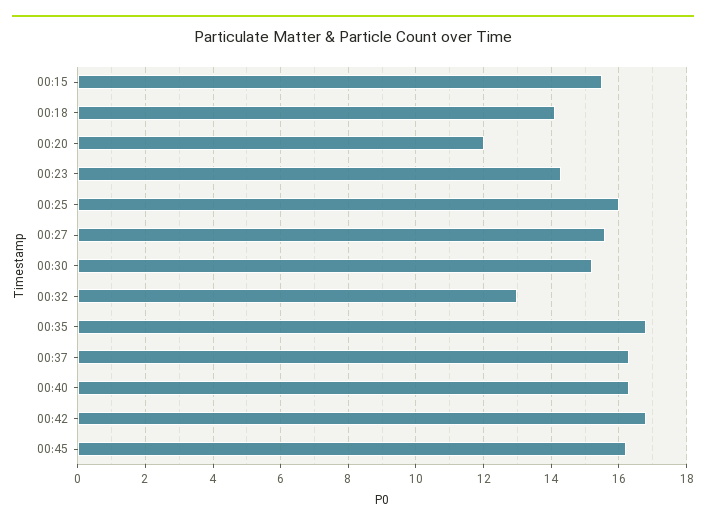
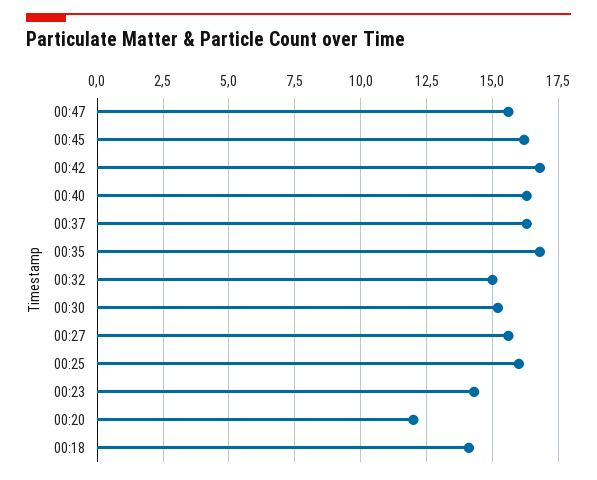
00:15: 15.5 -> none
00:32: 13 -> 15
00:47: none -> 15.5

